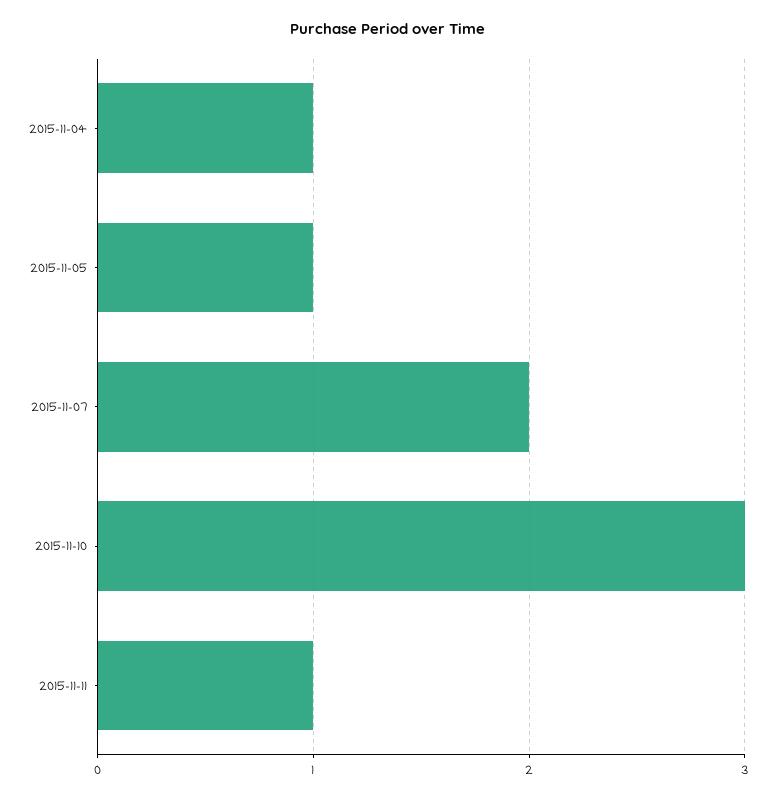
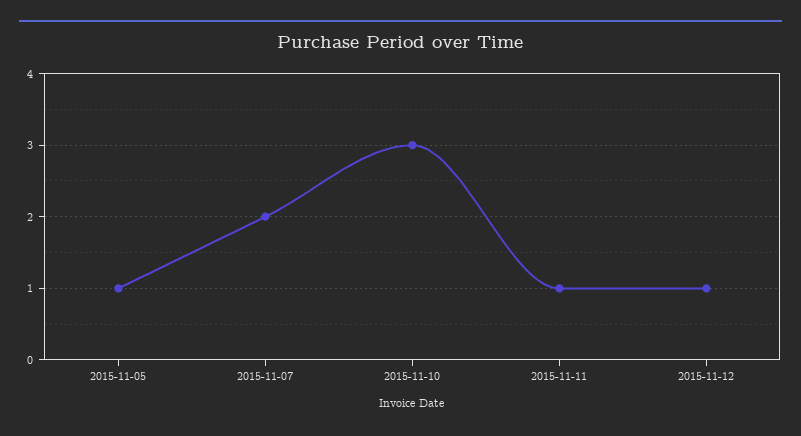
2015-11-04: 1 -> none
2015-11-12: none -> 1

